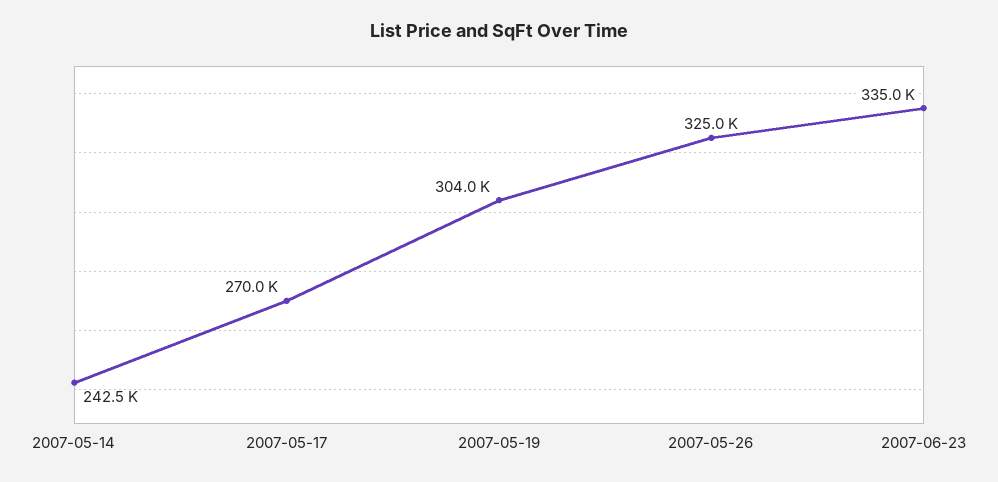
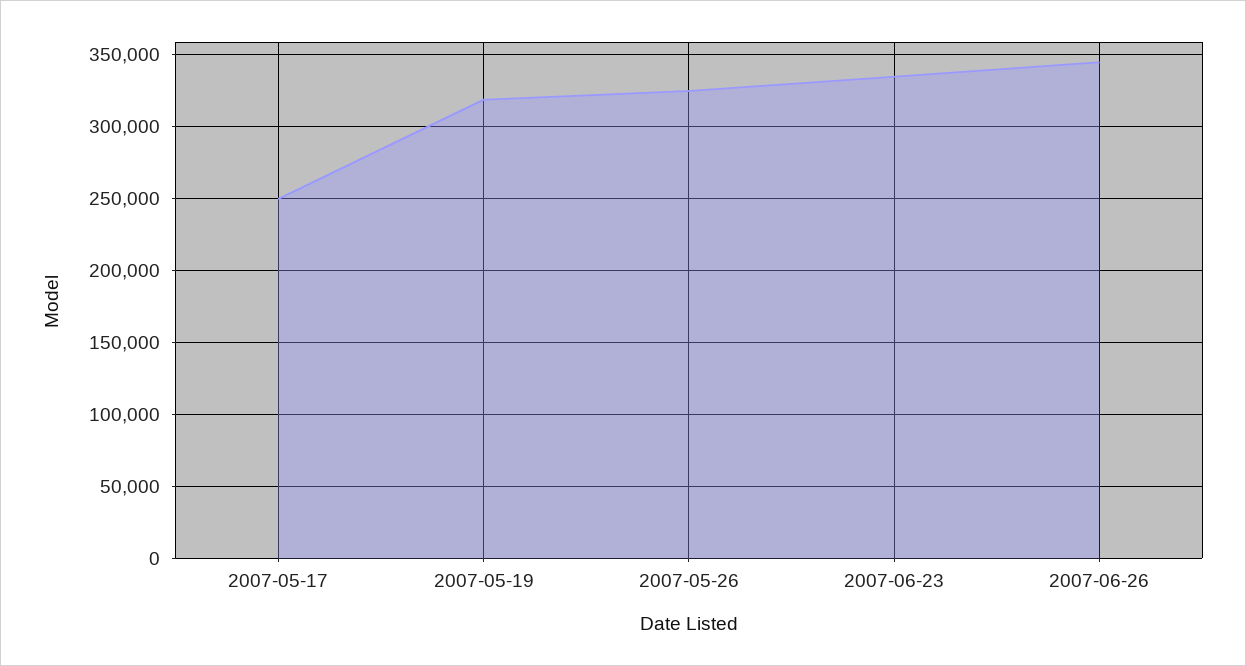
2007-05-14: 242500 -> none
2007-05-17: 270000 -> 250000
2007-05-19: 304000 -> 320000
2007-06-26: none -> 345000

